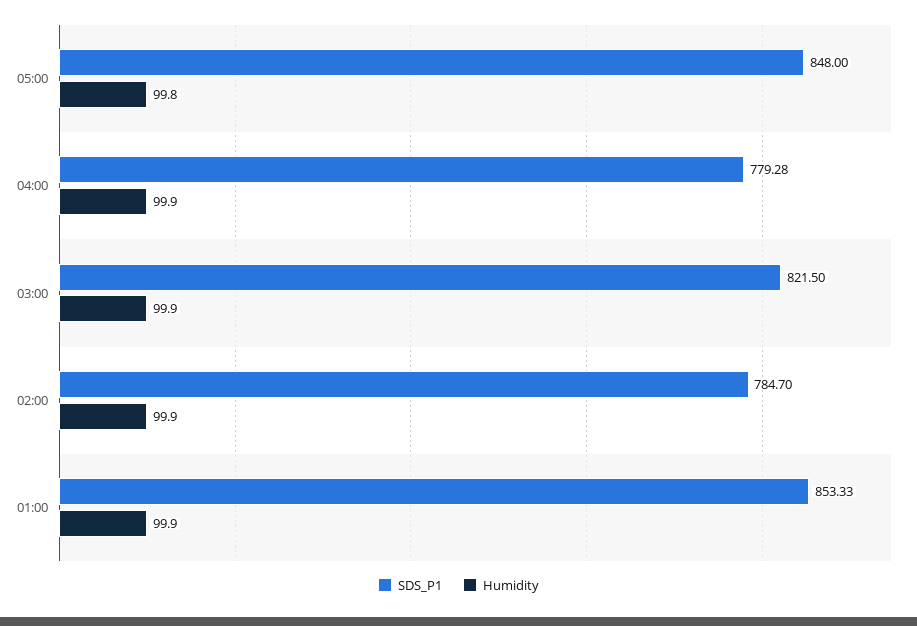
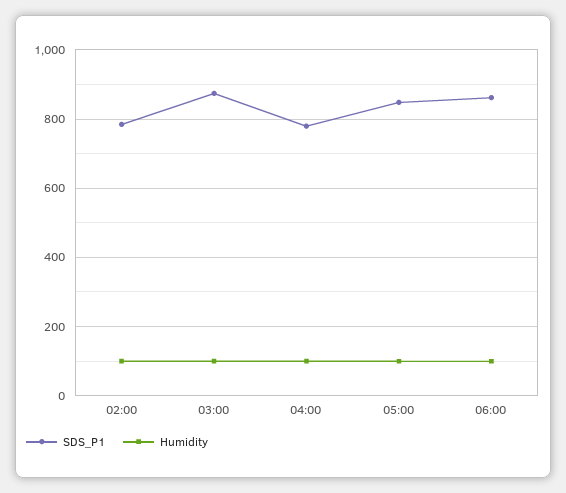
SDS_P1, 03:00: 821.5 -> 880
SDS_P1, 01:00: 853.33 -> none
Humidity, 01:00: 99.9 -> none
SDS_P1, 06:00: none -> 860
Humidity, 06:00: none -> 100

